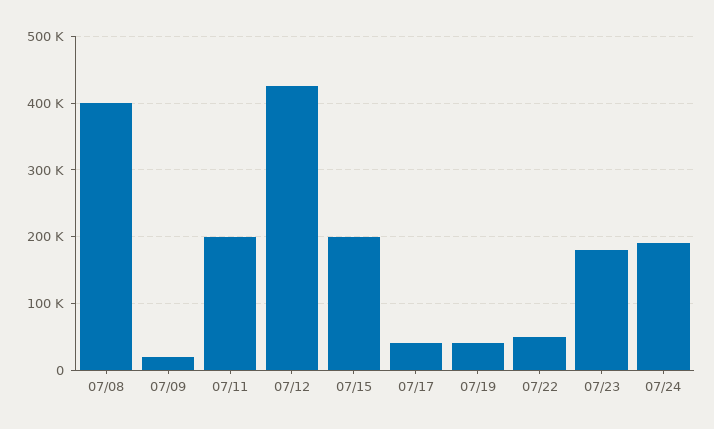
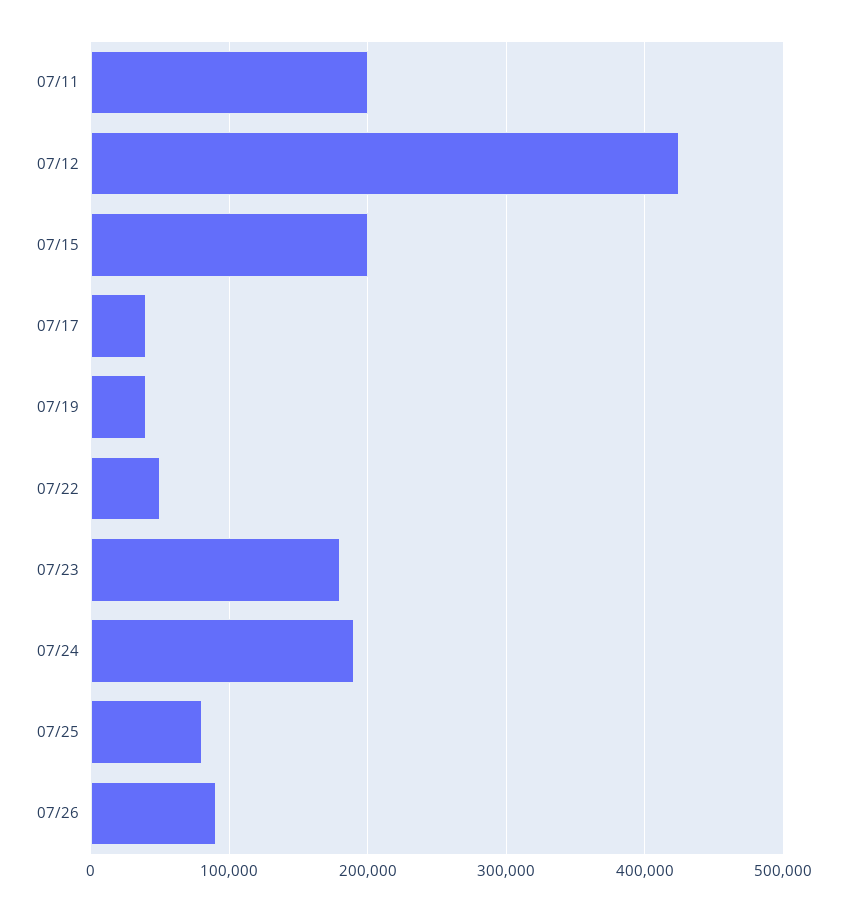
07/08: 400000 -> none
07/09: 20000 -> none
07/25: none -> 80000
07/26: none -> 90000

